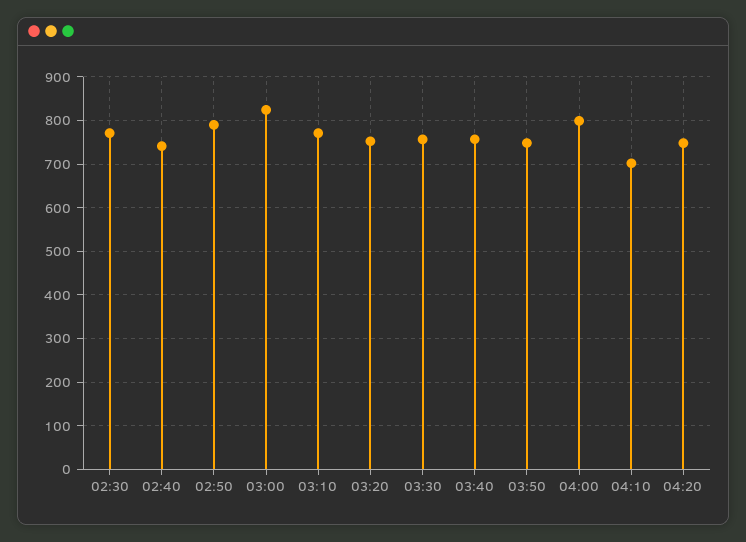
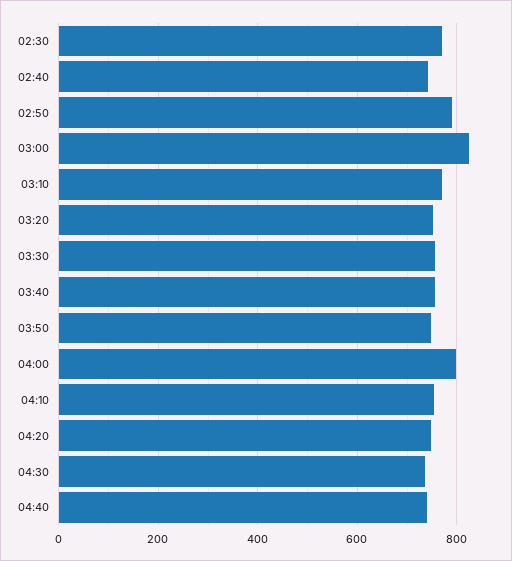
04:10: 700 -> 760
04:30: none -> 740
04:40: none -> 740

